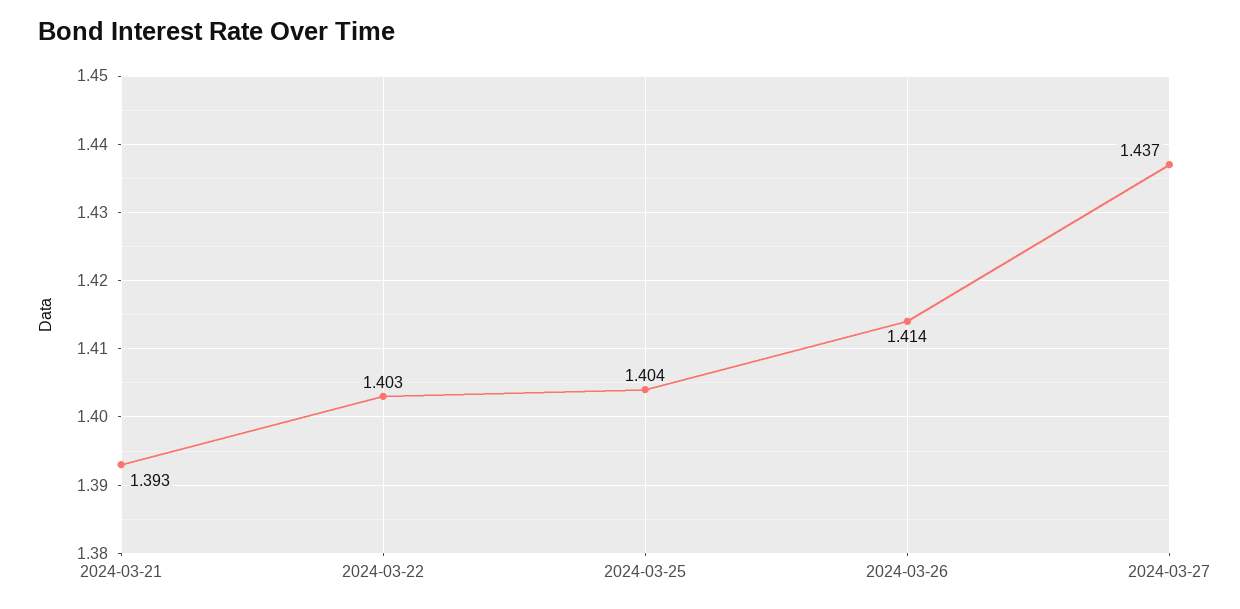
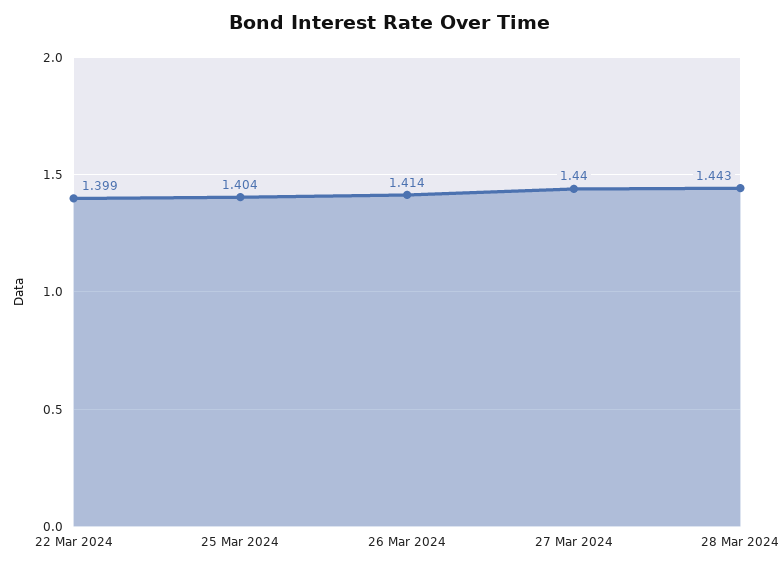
2024-03-21: 1.393 -> none
2024-03-22: 1.403 -> 1.399
2024-03-27: 1.437 -> 1.44
28 Mar 2024: none -> 1.443

